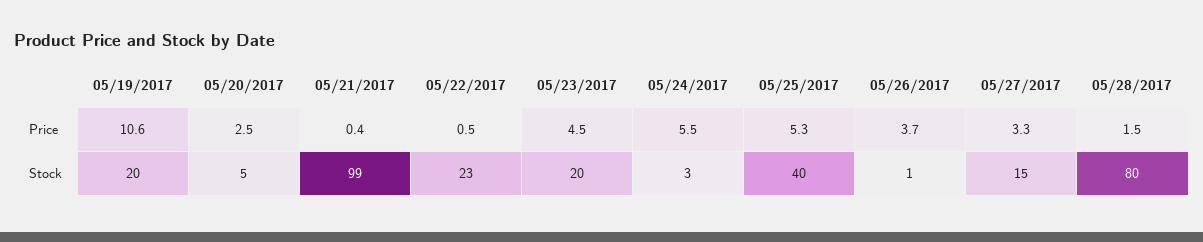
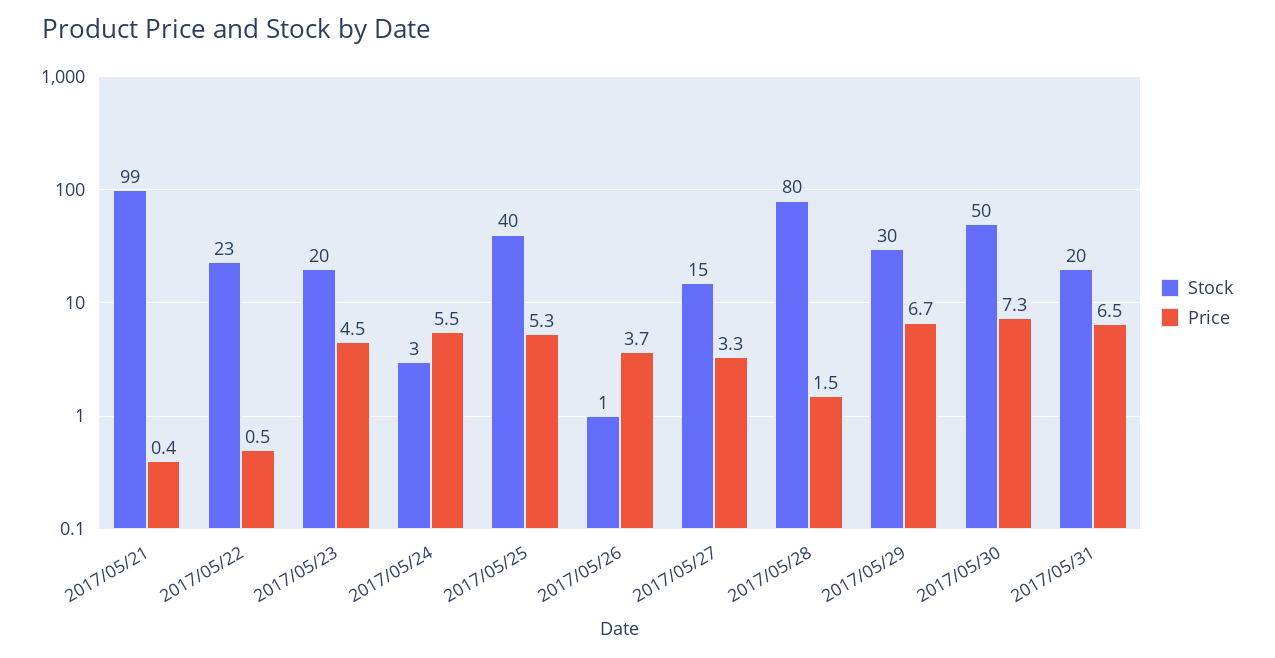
Price, 05/19/2017: 10.6 -> none
Price, 05/20/2017: 2.5 -> none
Stock, 05/19/2017: 20 -> none
Stock, 05/20/2017: 5 -> none
Stock, 2017/05/29: none -> 30
Price, 2017/05/29: none -> 6.7
Stock, 2017/05/30: none -> 50
Price, 2017/05/30: none -> 7.3
Stock, 2017/05/31: none -> 20
Price, 2017/05/31: none -> 6.5

